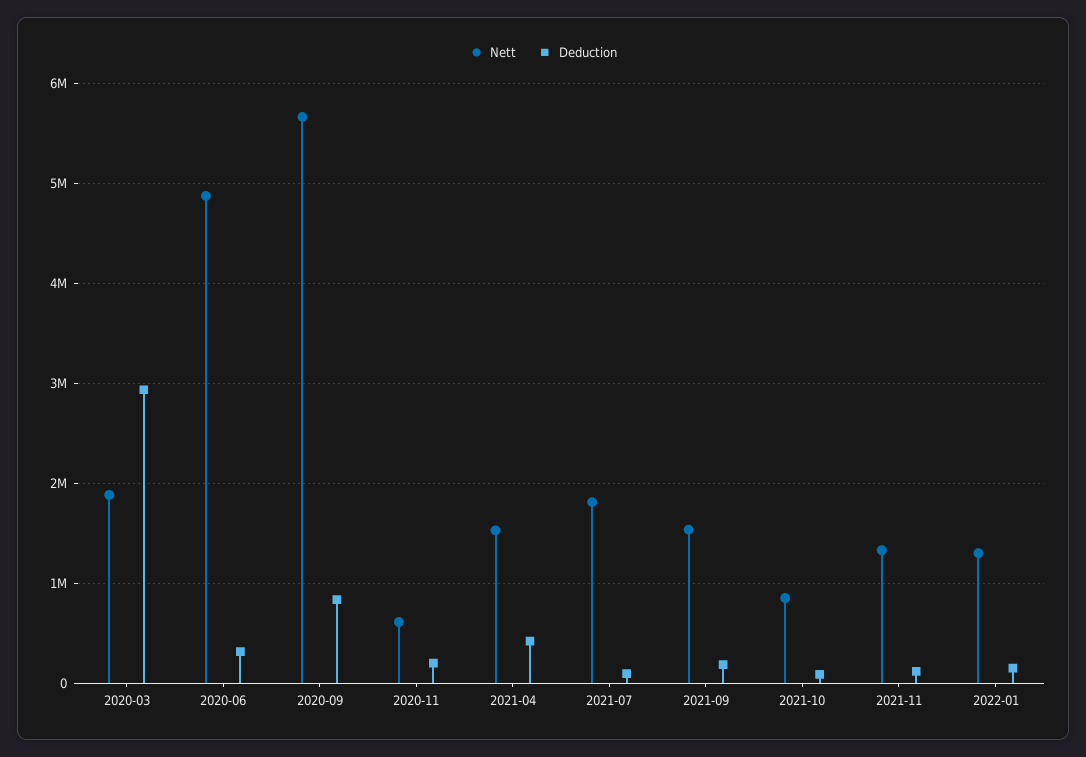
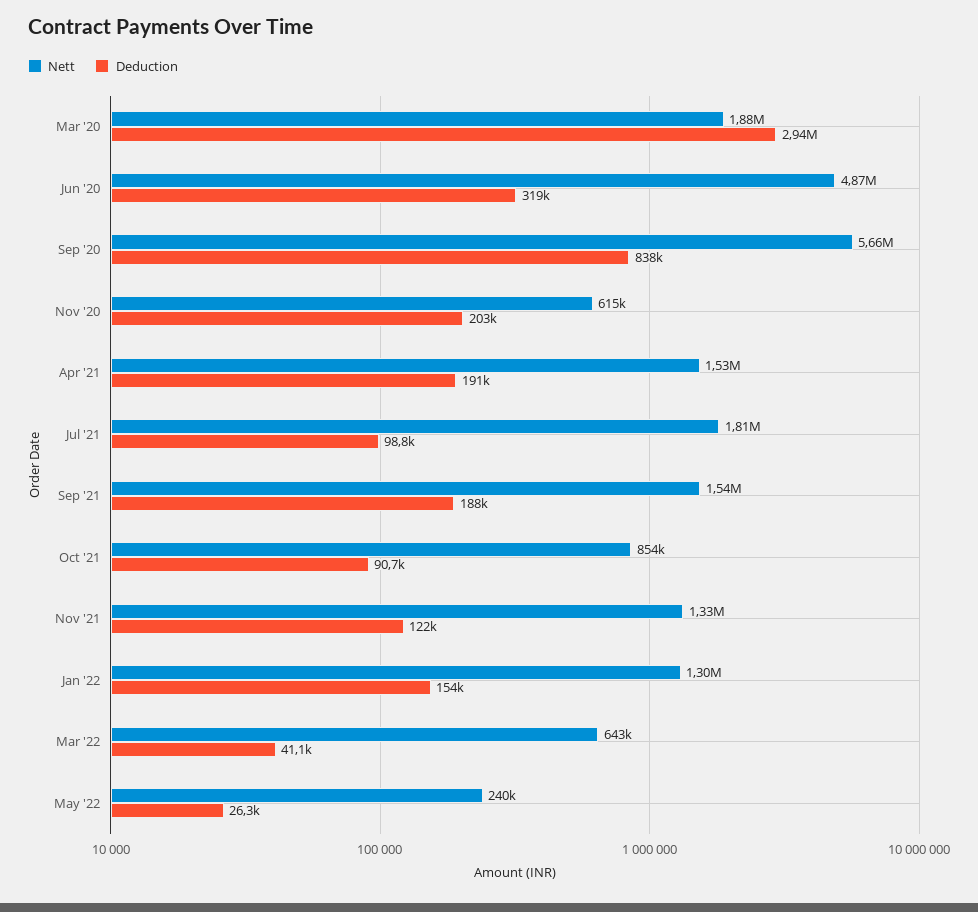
Deduction, 2021-04: 400000 -> 191000
Nett, Mar '22: none -> 643000
Deduction, Mar '22: none -> 41100
Nett, May '22: none -> 240000
Deduction, May '22: none -> 26300

